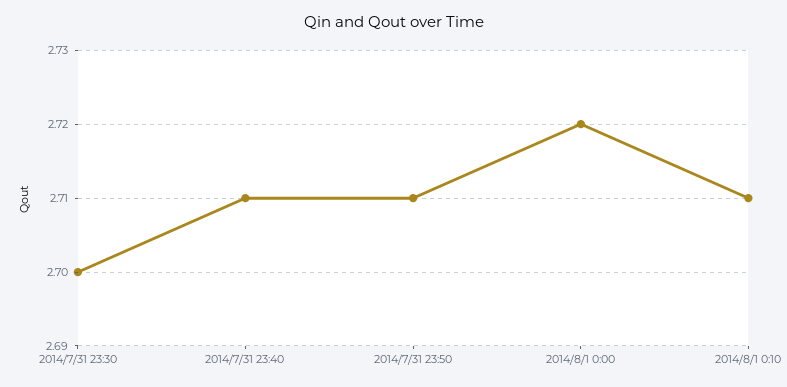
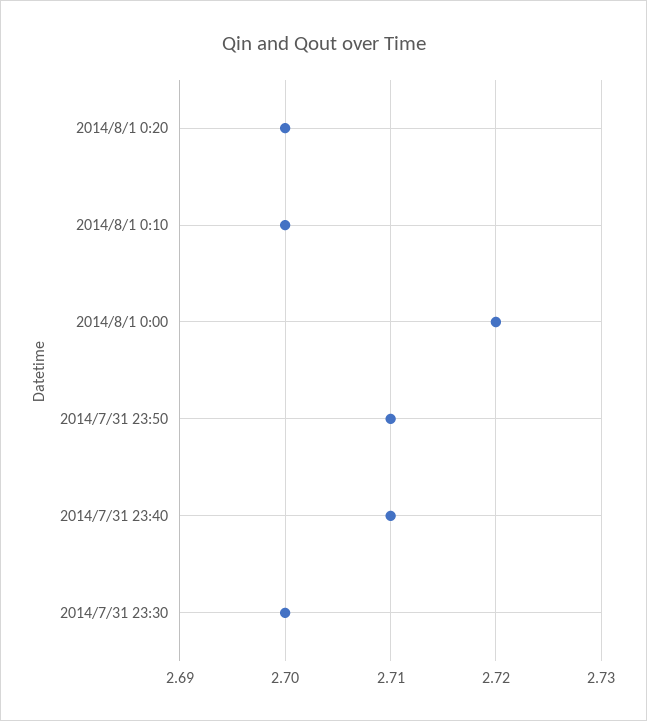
2014/8/1 0:10: 2.71 -> 2.7
2014/8/1 0:20: none -> 2.7

